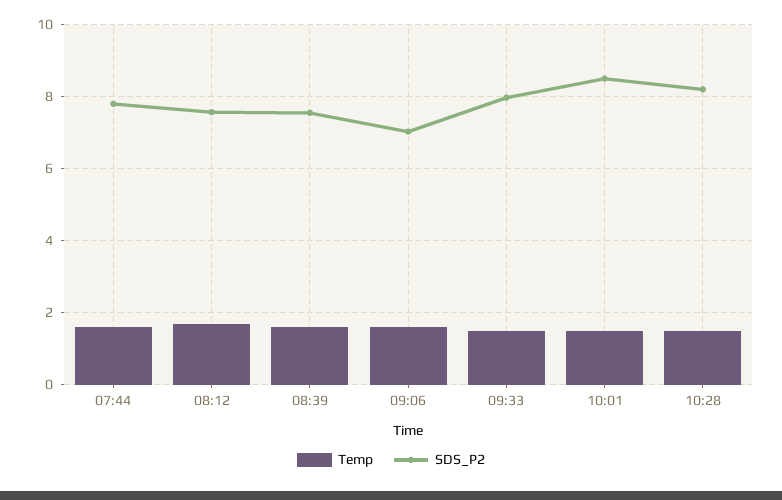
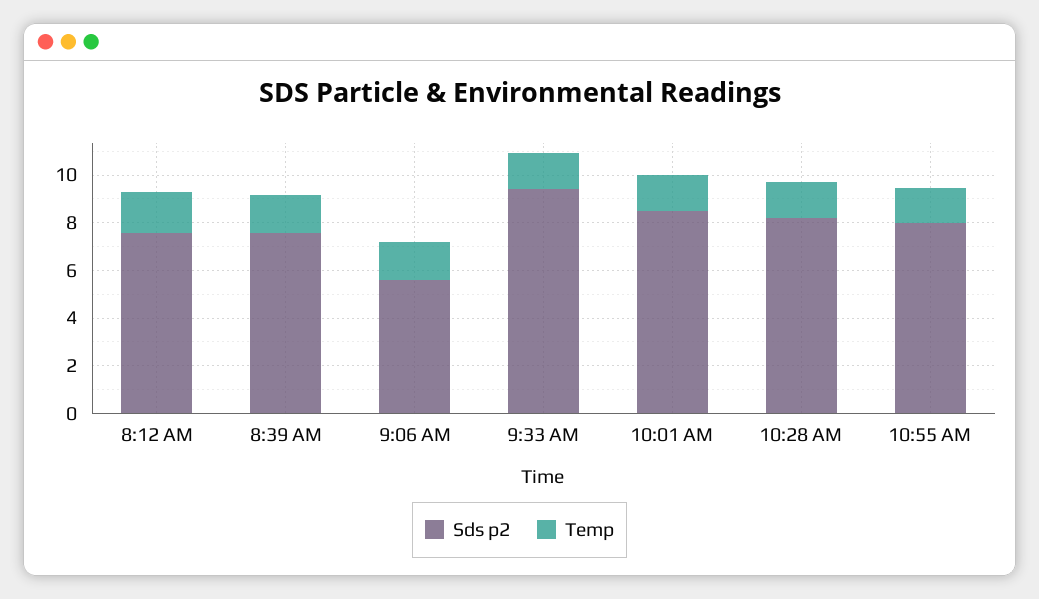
Temp, 07:44: 1.6 -> none
SDS_P2, 07:44: 7.8 -> none
SDS_P2, 09:06: 7 -> 5.5
SDS_P2, 09:33: 8 -> 9.5
SDS_P2, 10:55 AM: none -> 8
Temp, 10:55 AM: none -> 1.5

